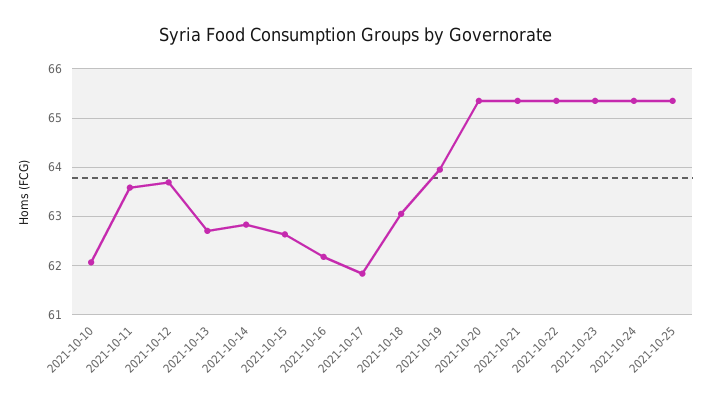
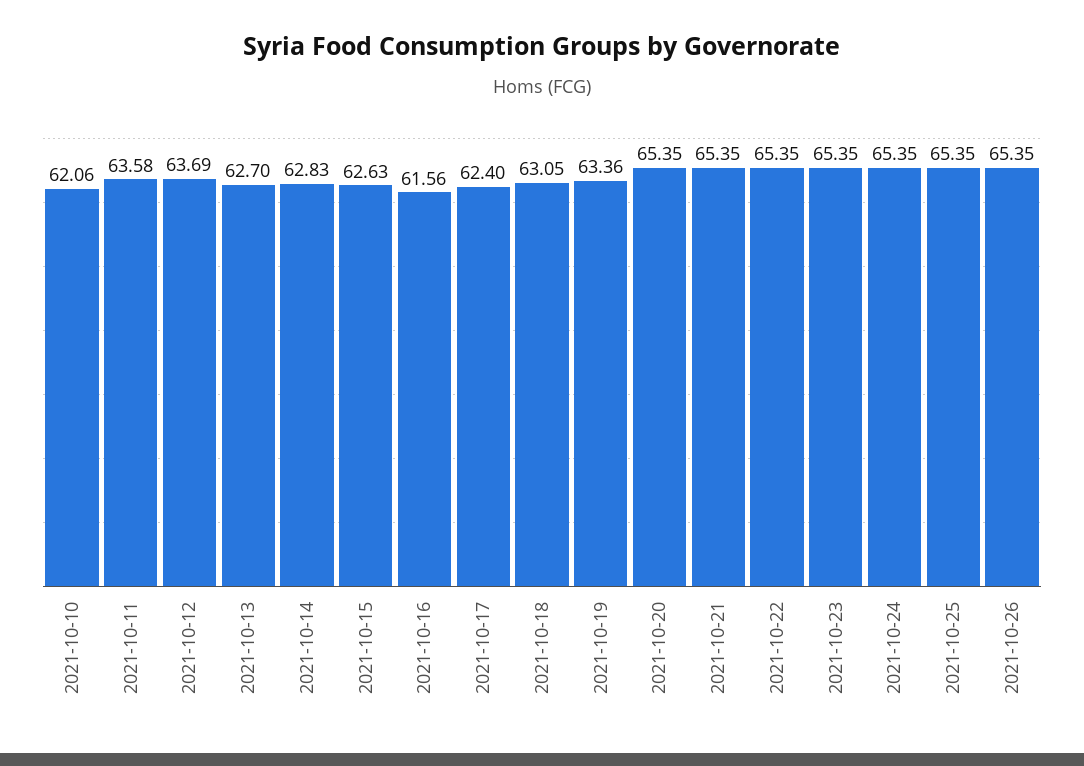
2021-10-16: 62.2 -> 61.56
2021-10-17: 61.8 -> 62.4
2021-10-19: 64 -> 63.36
2021-10-26: none -> 65.35

